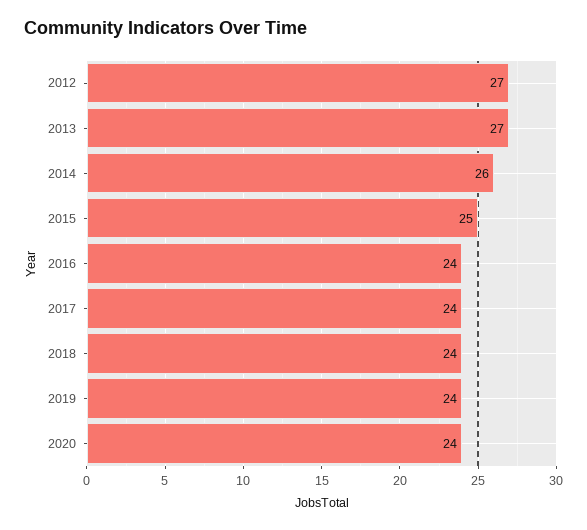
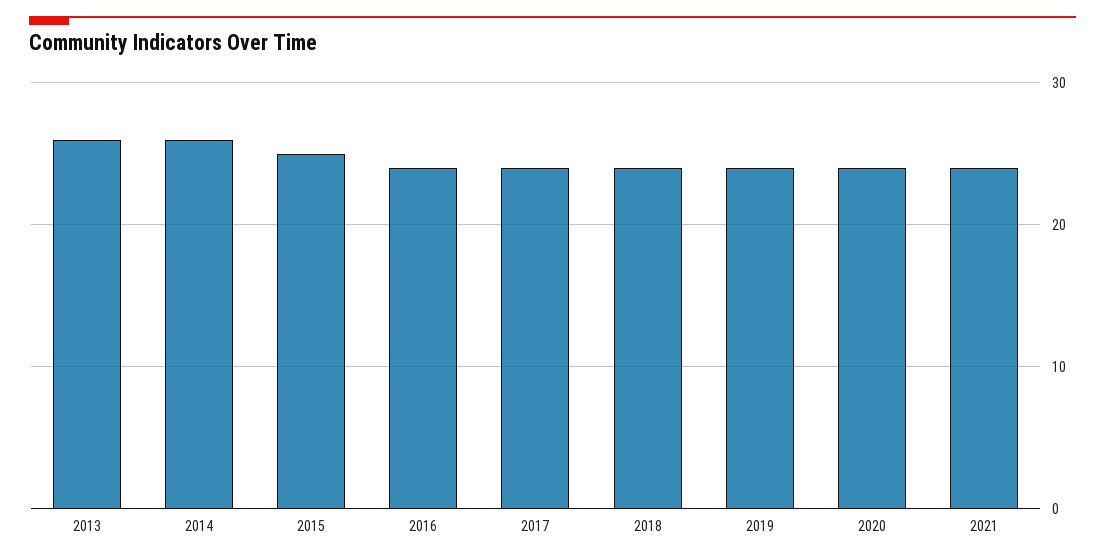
2012: 27 -> none
2013: 27 -> 26
2021: none -> 24

